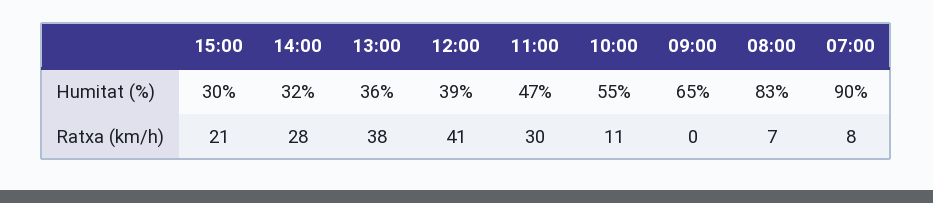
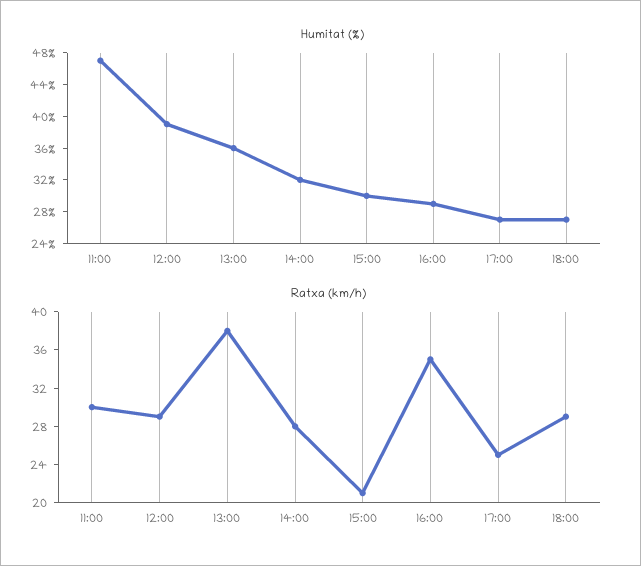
Humitat (%), 10:00: 55 -> none
Humitat (%), 09:00: 65 -> none
Humitat (%), 08:00: 83 -> none
Humitat (%), 07:00: 90 -> none
Ratxa (km/h), 12:00: 41 -> 29
Ratxa (km/h), 10:00: 11 -> none
Ratxa (km/h), 09:00: 0 -> none
Ratxa (km/h), 08:00: 7 -> none
Ratxa (km/h), 07:00: 8 -> none
Humitat (%), 16:00: none -> 28
Humitat (%), 17:00: none -> 28
Humitat (%), 18:00: none -> 28
Ratxa (km/h), 16:00: none -> 35
Ratxa (km/h), 17:00: none -> 25
Ratxa (km/h), 18:00: none -> 29

